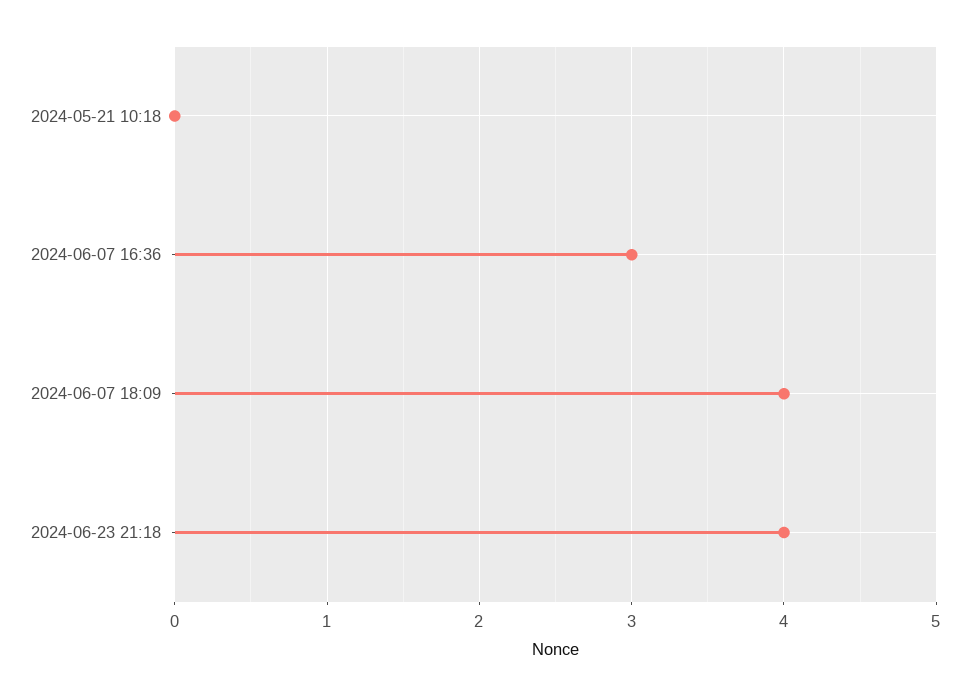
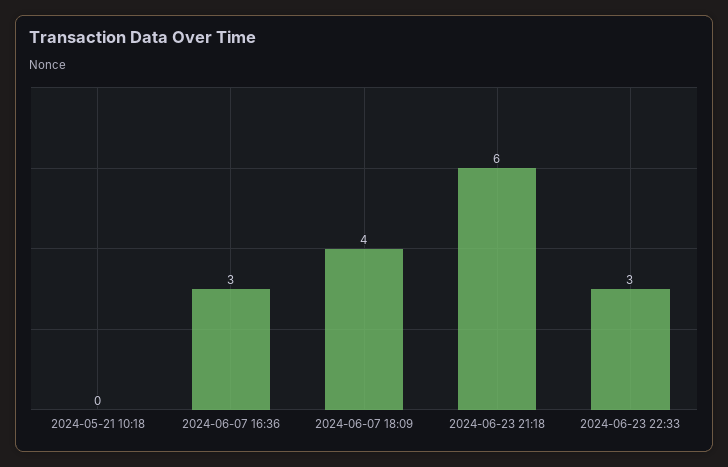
2024-06-23 21:18: 4 -> 6
2024-06-23 22:33: none -> 3

